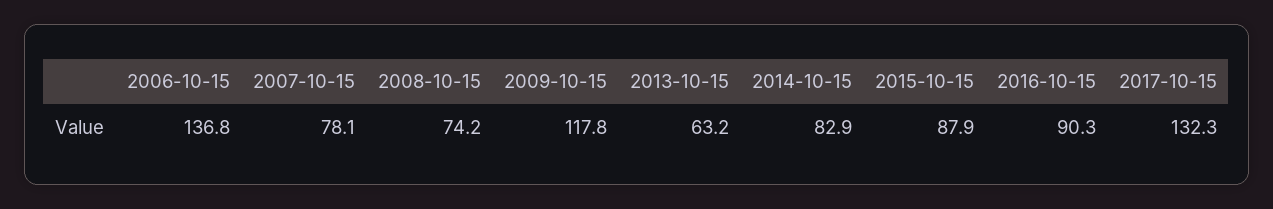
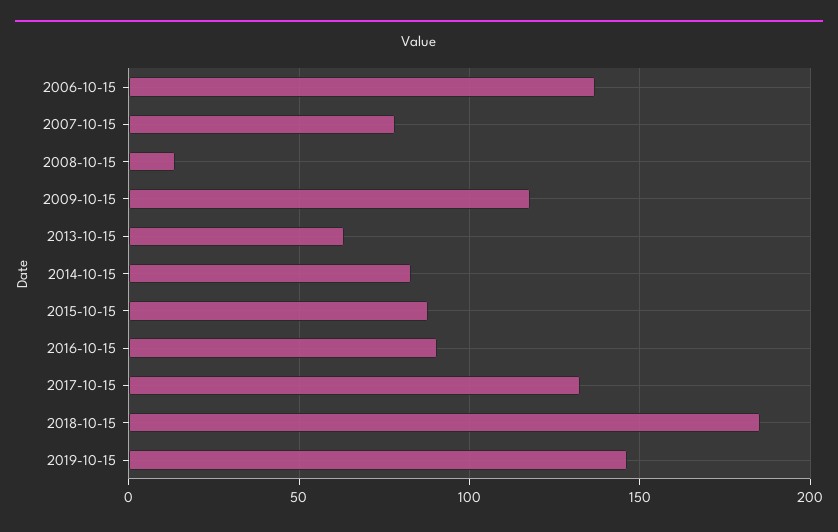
2008-10-15: 74.2 -> 15
2018-10-15: none -> 185
2019-10-15: none -> 145

